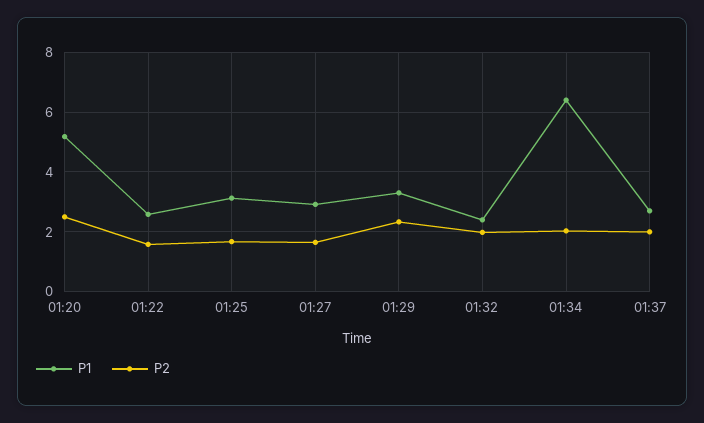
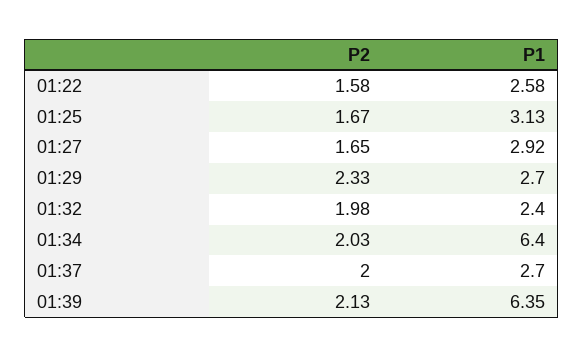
P1, 01:20: 5.25 -> none
P2, 01:20: 2.5 -> none
P1, 01:29: 3.25 -> 2.7
P2, 01:39: none -> 2.13
P1, 01:39: none -> 6.35

